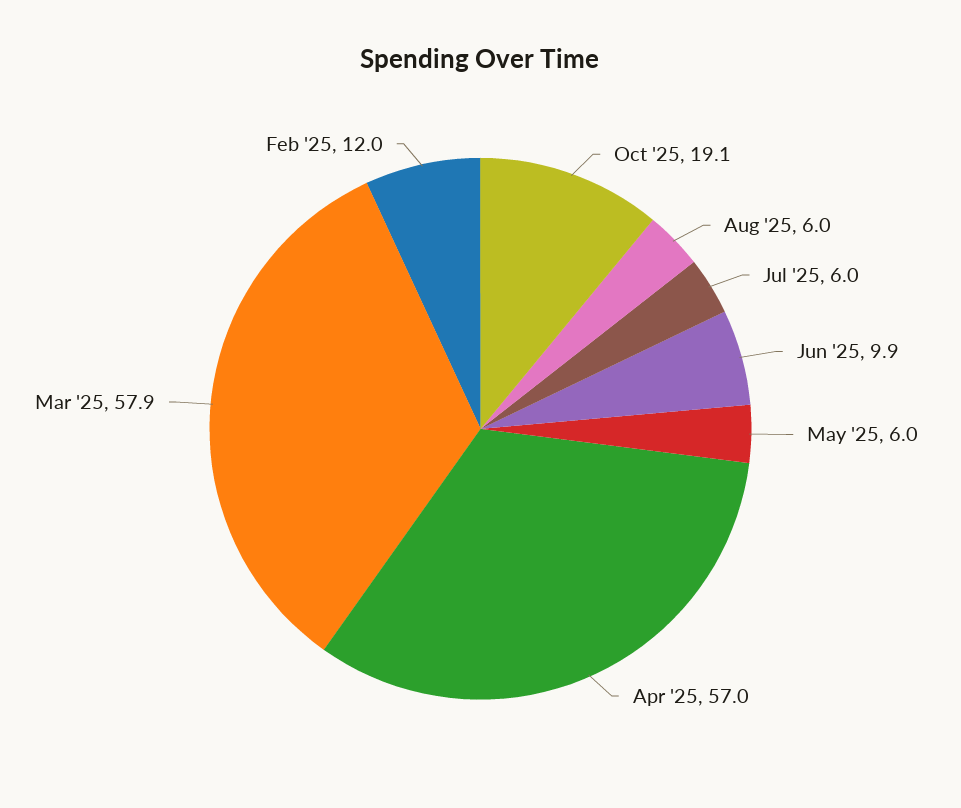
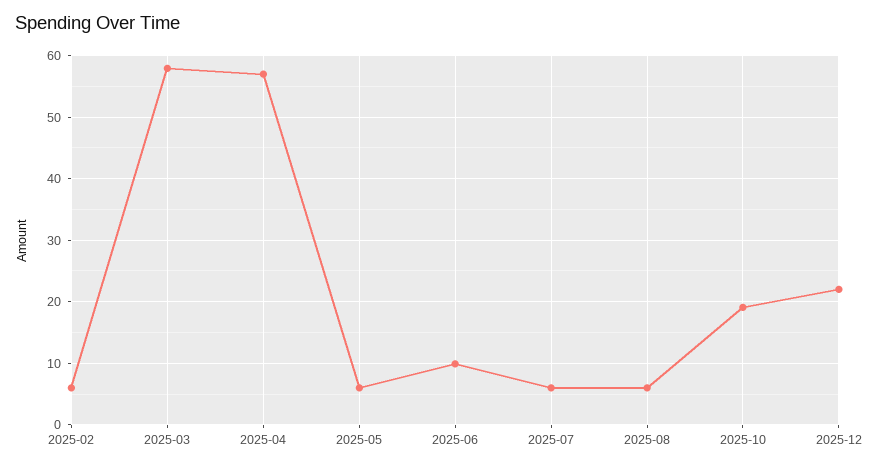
Feb '25: 12 -> 6
2025-12: none -> 22

